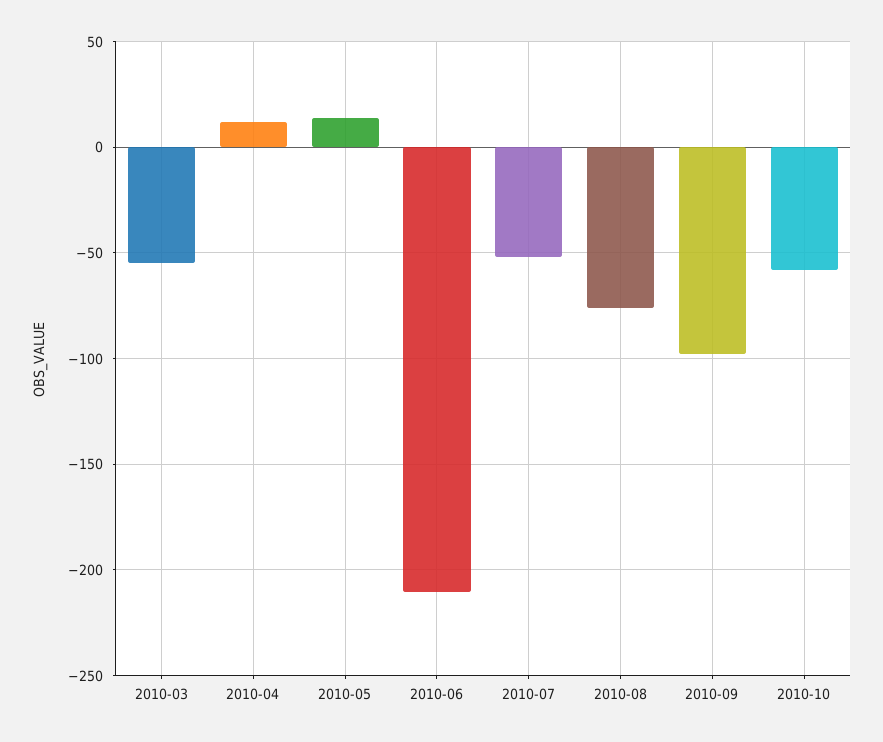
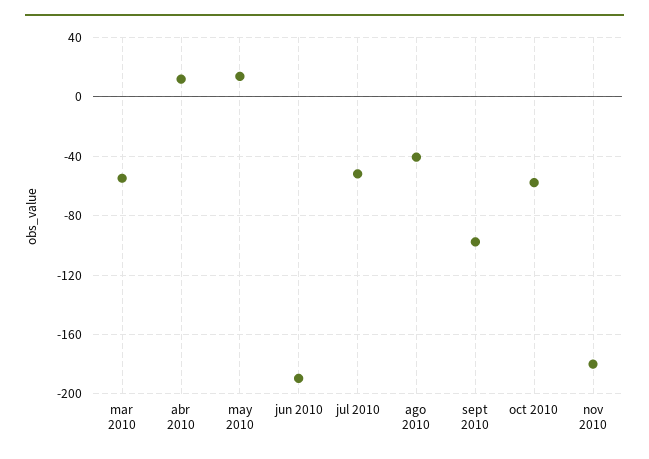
2010-06: -210 -> -190
2010-08: -75 -> -40
nov 2010: none -> -180

